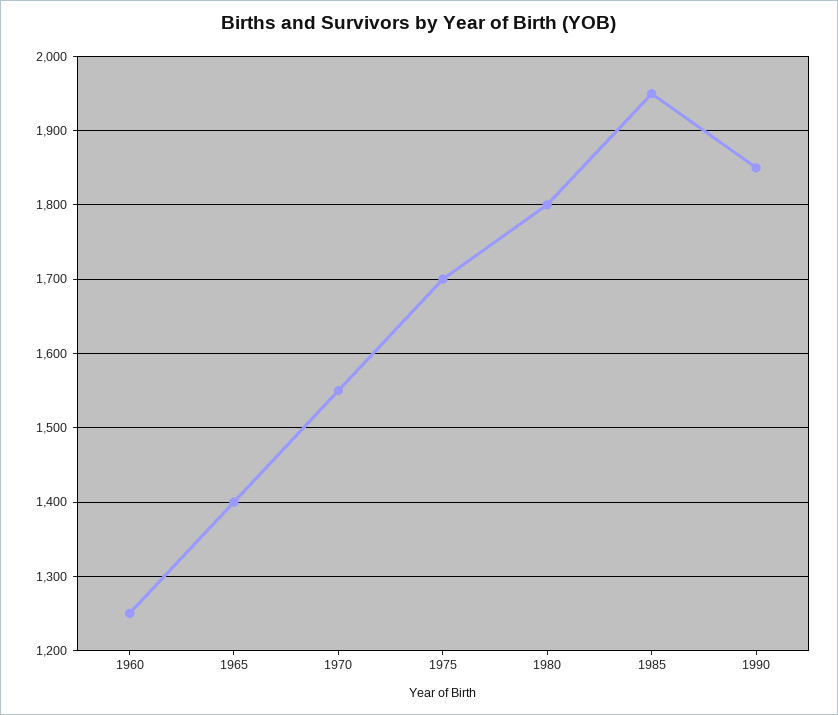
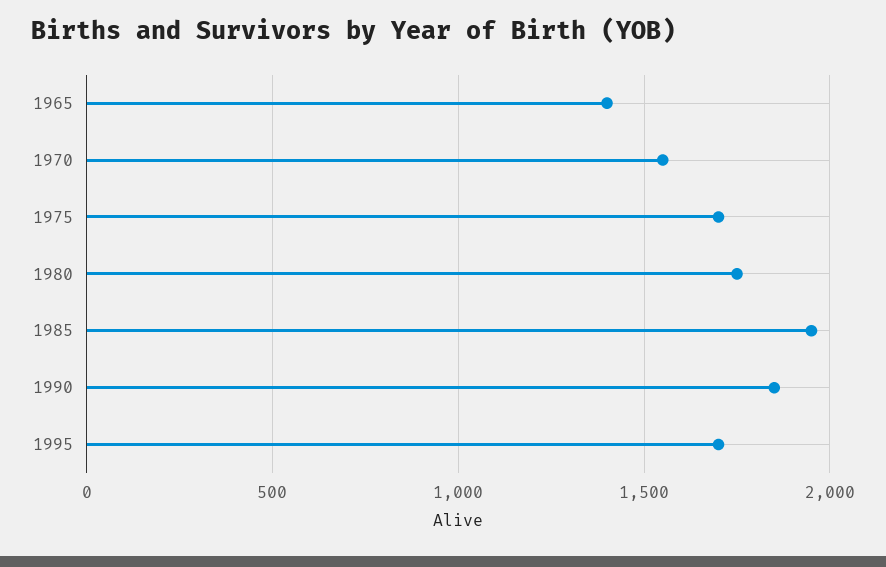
1960: 1250 -> none
1980: 1800 -> 1750
1995: none -> 1700

